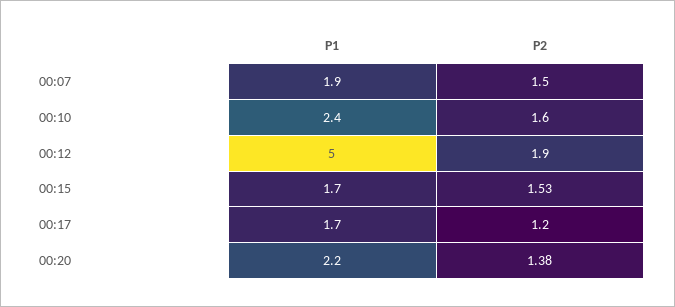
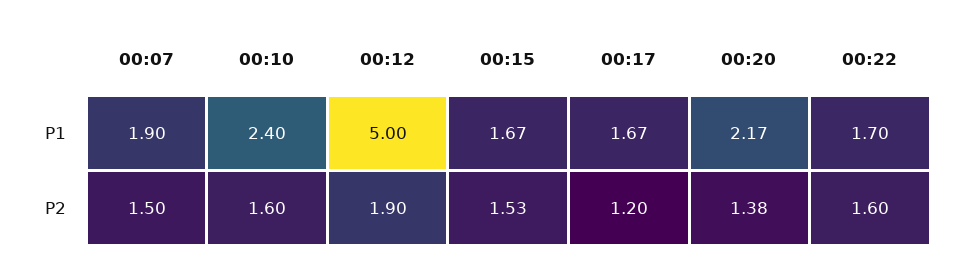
P1, 00:22: none -> 1.7
P2, 00:22: none -> 1.6

